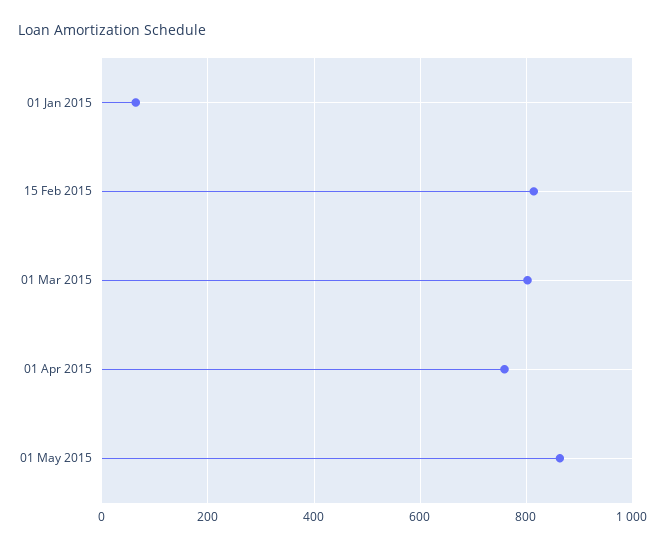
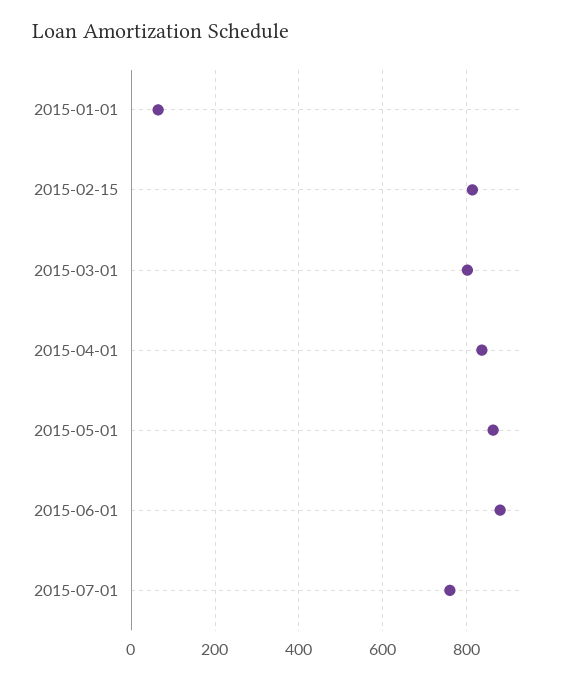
01 Apr 2015: 760 -> 840
2015-06-01: none -> 880
2015-07-01: none -> 760

